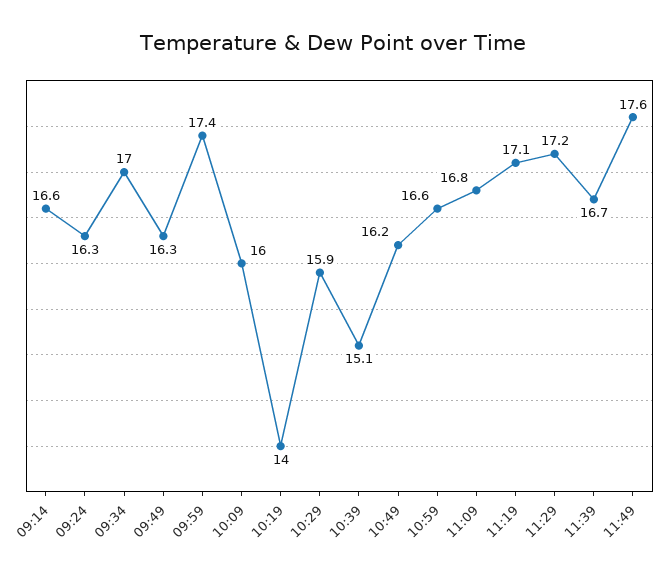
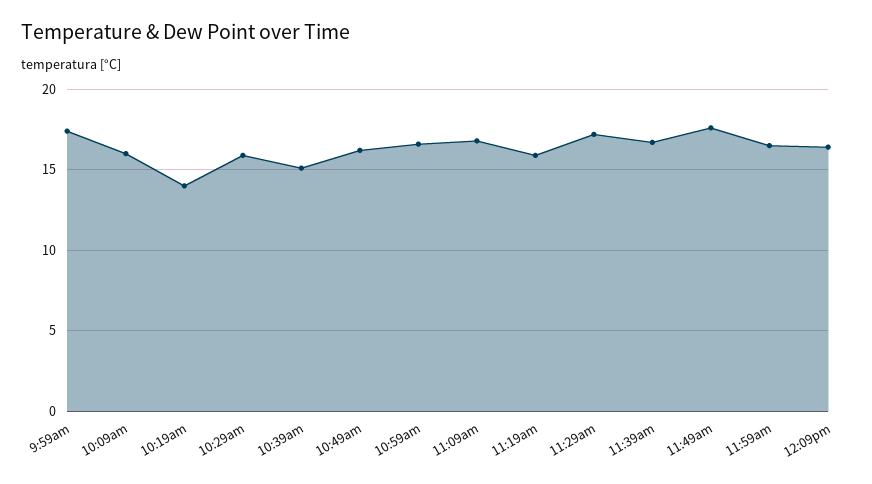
09:14: 16.6 -> none
09:24: 16.3 -> none
09:34: 17 -> none
09:49: 16.3 -> none
11:19: 17.1 -> 16
11:59am: none -> 16.5
12:09pm: none -> 16.5

